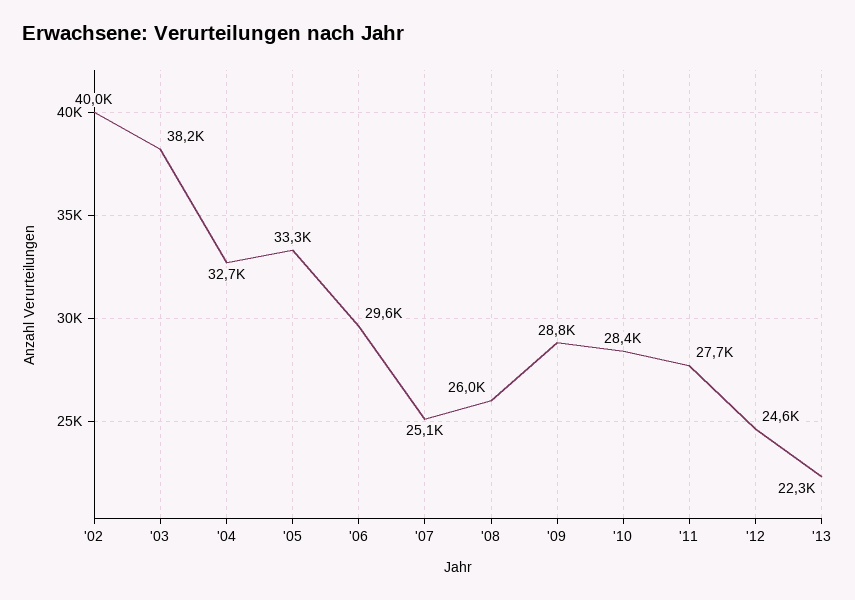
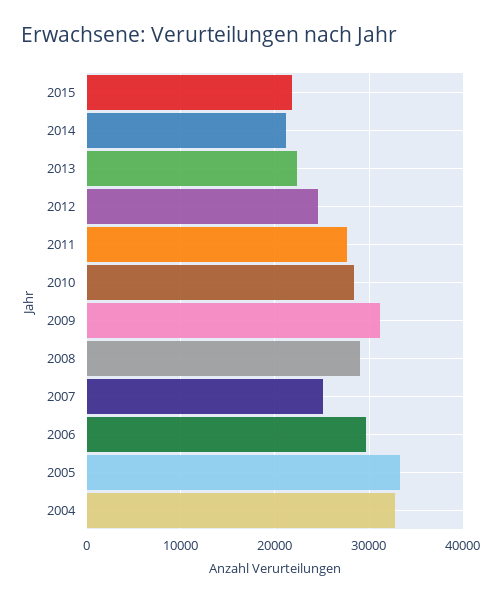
'02: 40000 -> none
'03: 38200 -> none
'08: 26000 -> 29000
'09: 28800 -> 31000
2015: none -> 22000
2014: none -> 21000

